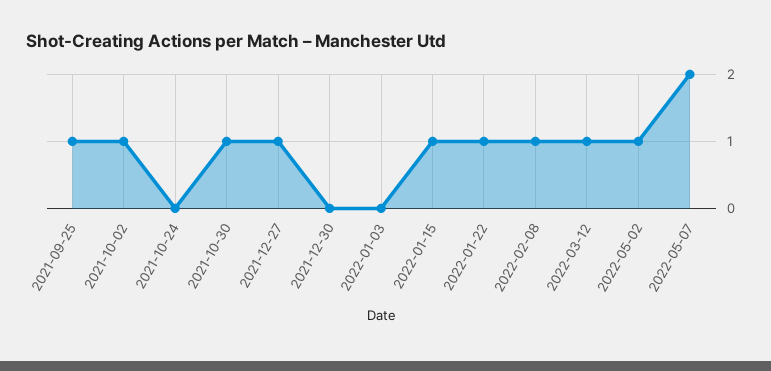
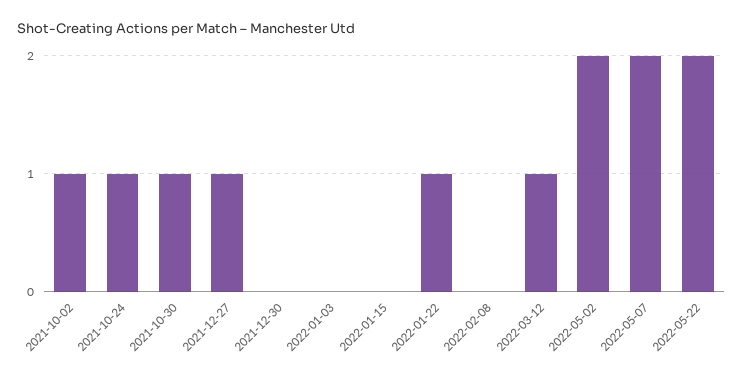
2021-09-25: 1 -> none
2021-10-24: 0 -> 1
2022-01-15: 1 -> 0
2022-02-08: 1 -> 0
2022-05-02: 1 -> 2
2022-05-22: none -> 2

